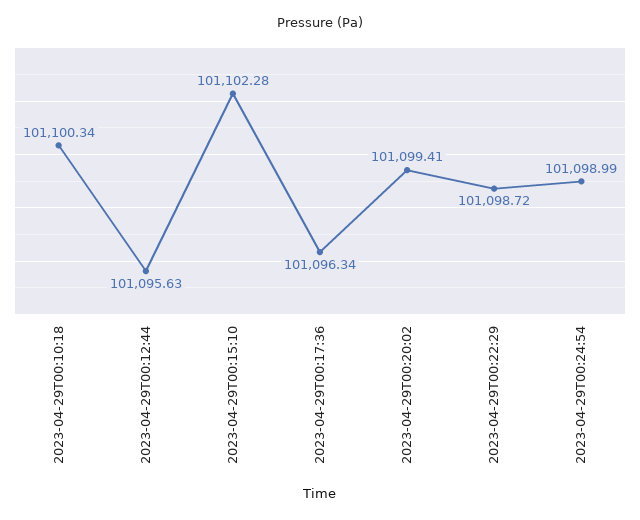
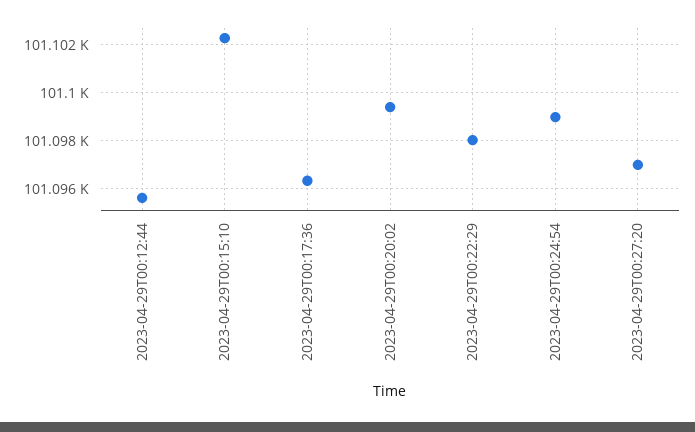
2023-04-29T00:10:18: 101100.34 -> none
2023-04-29T00:22:29: 101098.72 -> 101098
2023-04-29T00:27:20: none -> 101097

